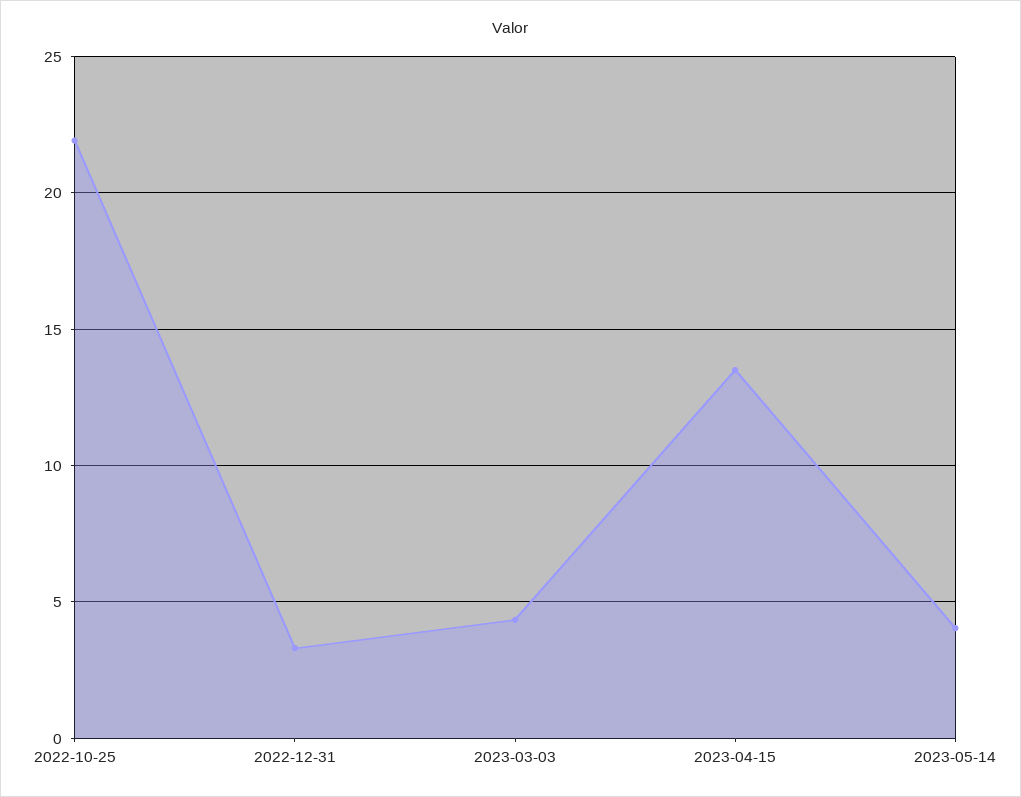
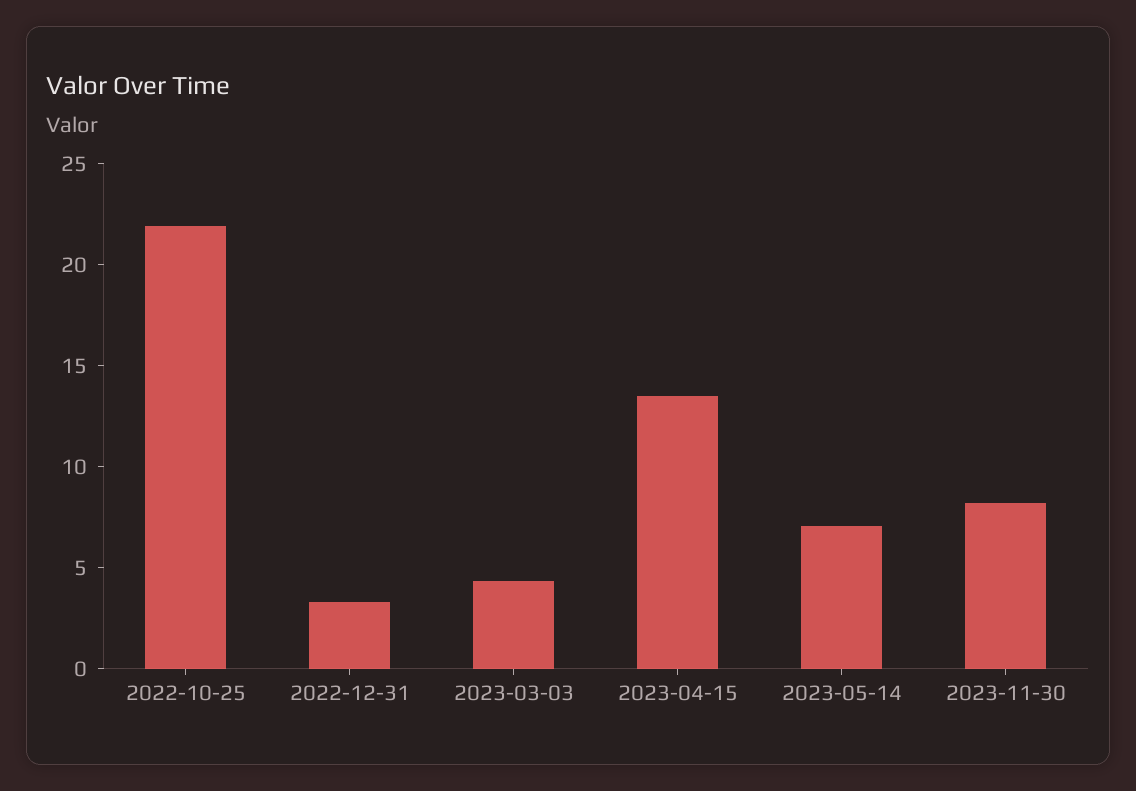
2023-05-14: 4 -> 7
2023-11-30: none -> 8

